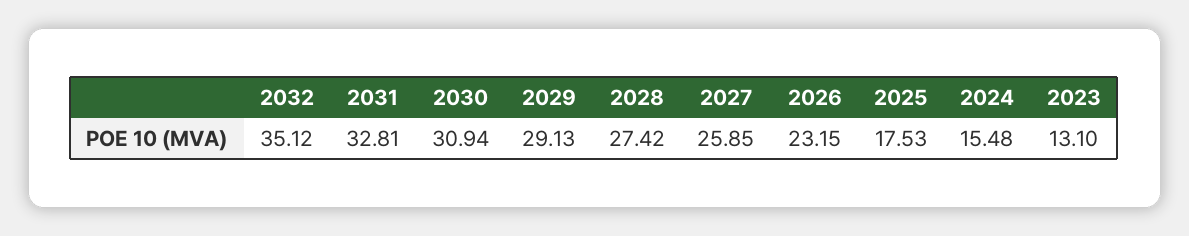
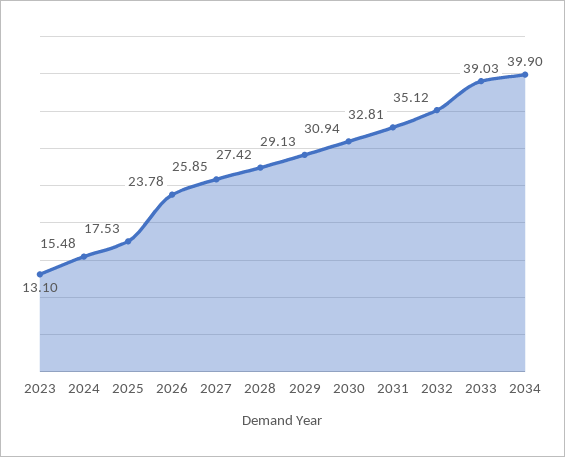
2026: 23.15 -> 23.78
2033: none -> 39.03
2034: none -> 39.9

